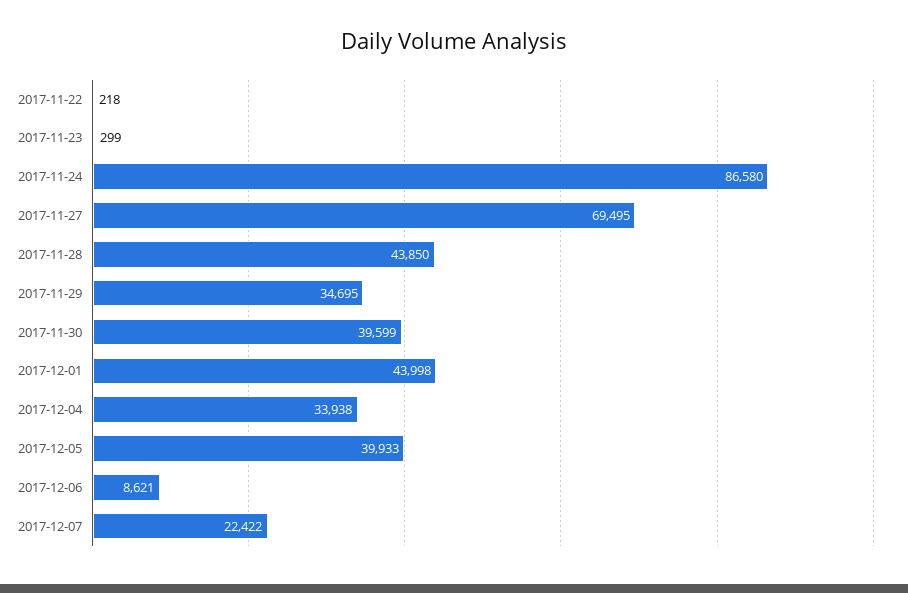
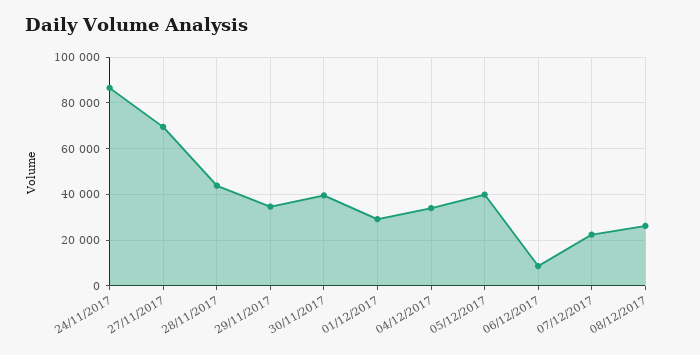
2017-11-22: 218 -> none
2017-11-23: 299 -> none
2017-12-01: 43998 -> 30000
08/12/2017: none -> 25000

